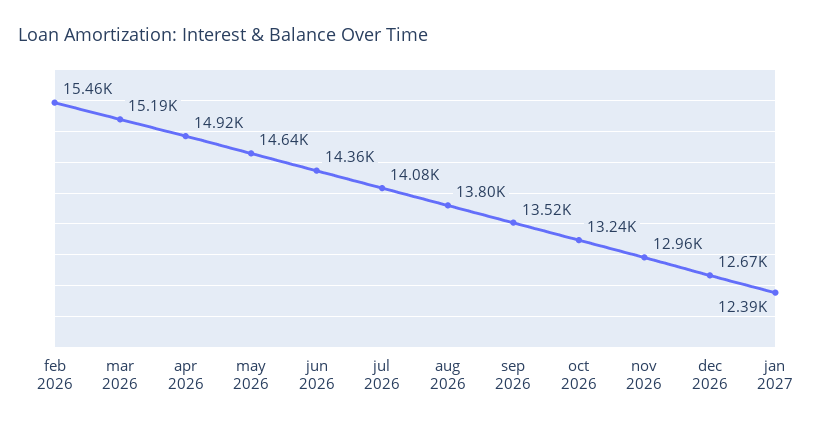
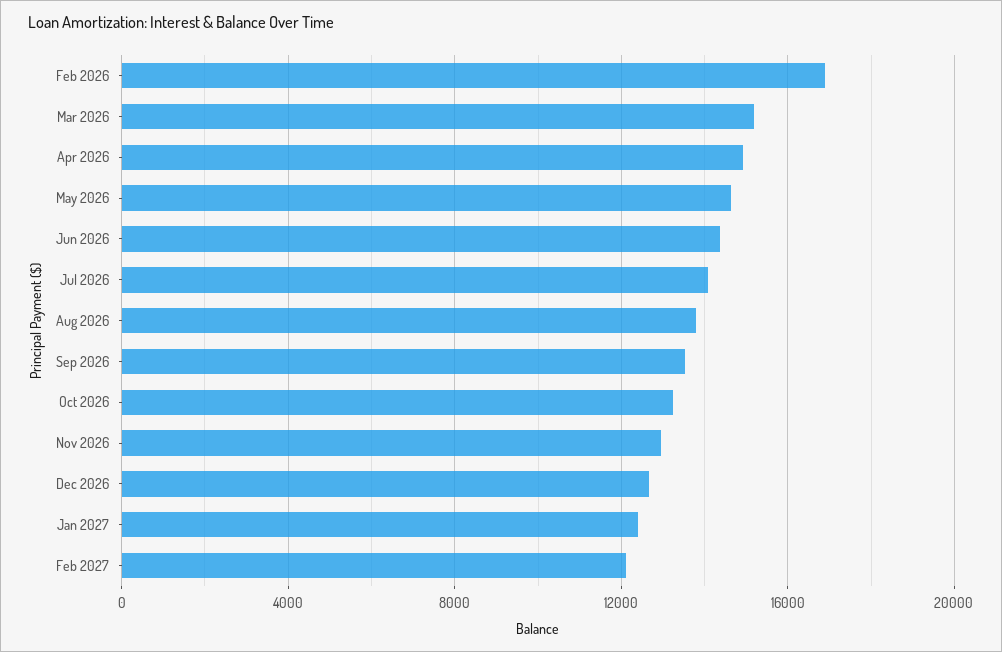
feb 2026: 15460 -> 17000
Feb 2027: none -> 12000

